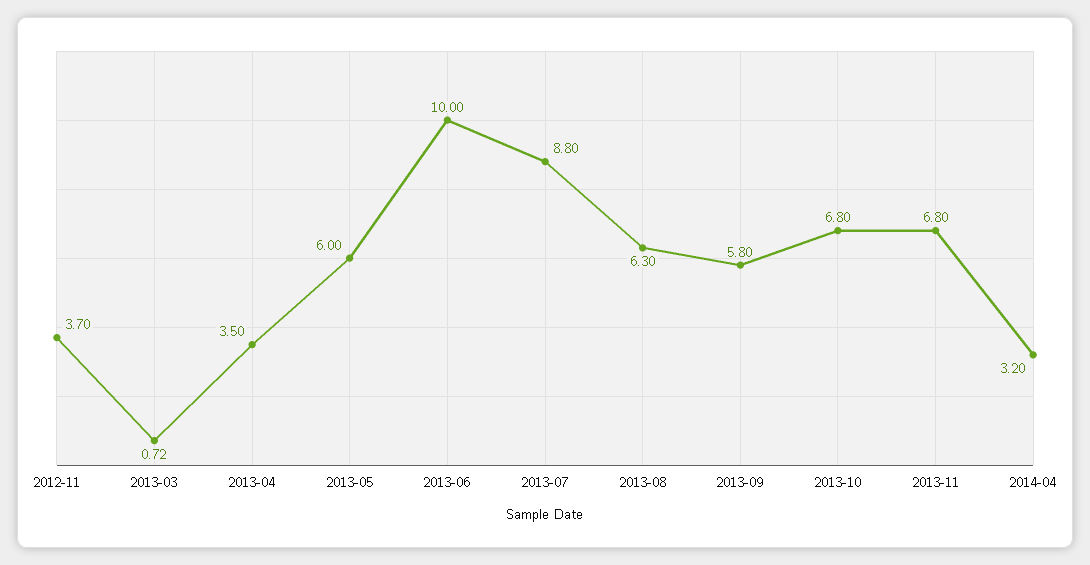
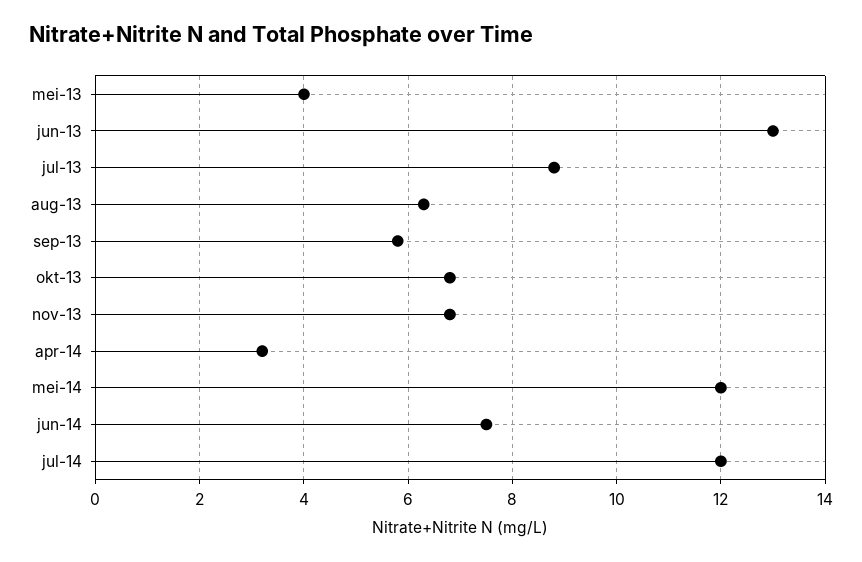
2012-11: 3.7 -> none
2013-03: 0.72 -> none
2013-04: 3.5 -> none
2013-05: 6 -> 4
2013-06: 10 -> 13
mei-14: none -> 12
jun-14: none -> 7.5
jul-14: none -> 12

